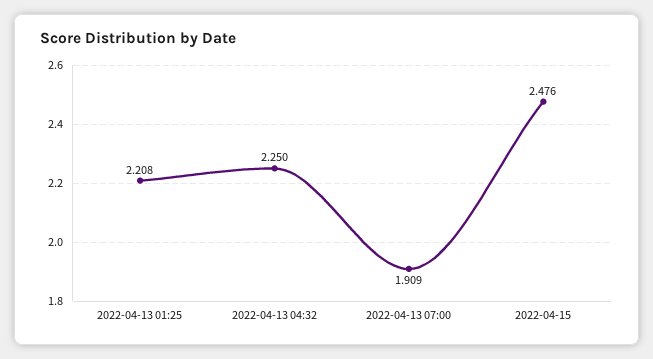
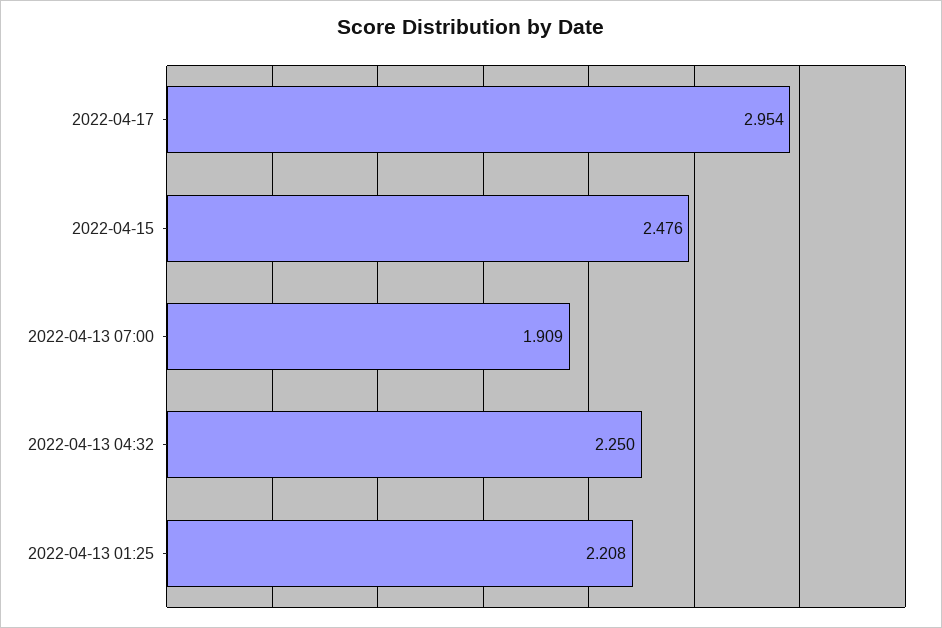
2022-04-17: none -> 2.954

